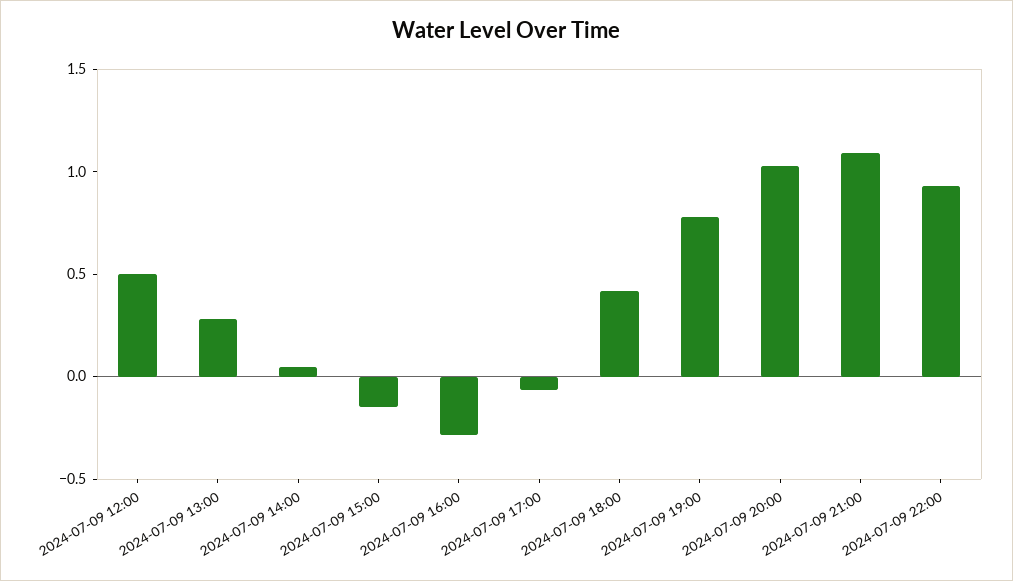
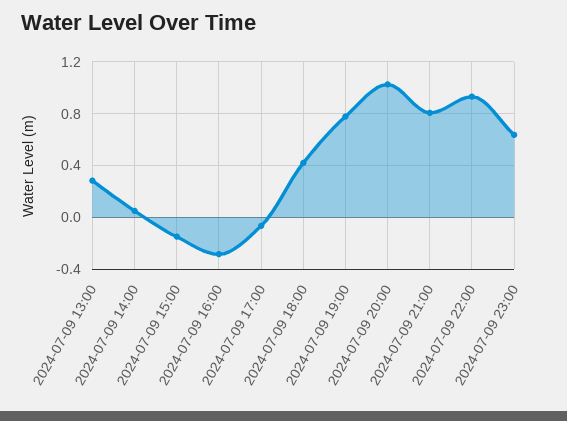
2024-07-09 12:00: 0.5 -> none
2024-07-09 21:00: 1.1 -> 0.8
2024-07-09 23:00: none -> 0.65

